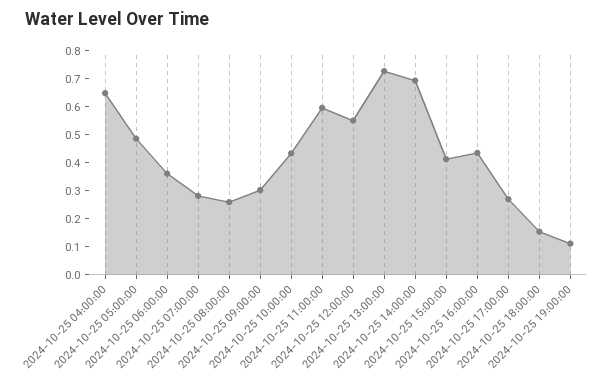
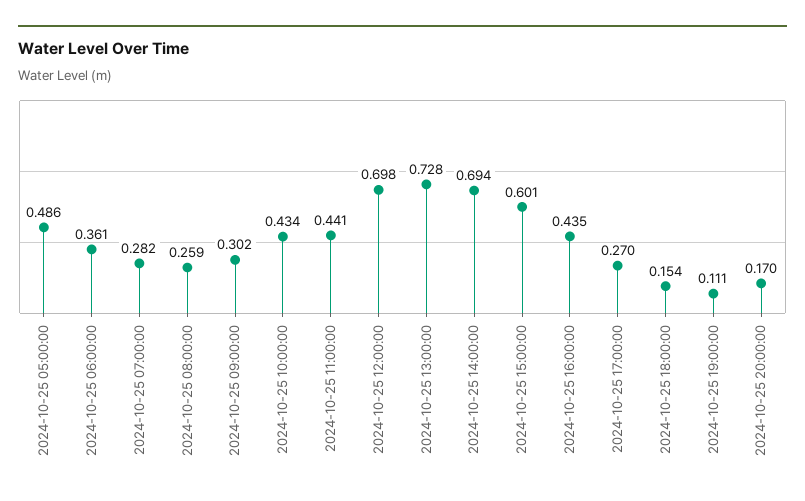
2024-10-25 04:00:00: 0.65 -> none
2024-10-25 11:00:00: 0.6 -> 0.441
2024-10-25 12:00:00: 0.55 -> 0.698
2024-10-25 15:00:00: 0.4 -> 0.601
2024-10-25 20:00:00: none -> 0.17

